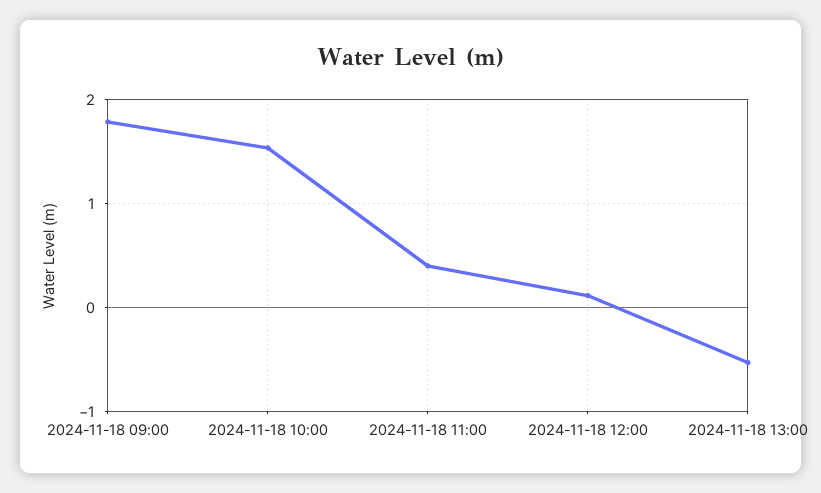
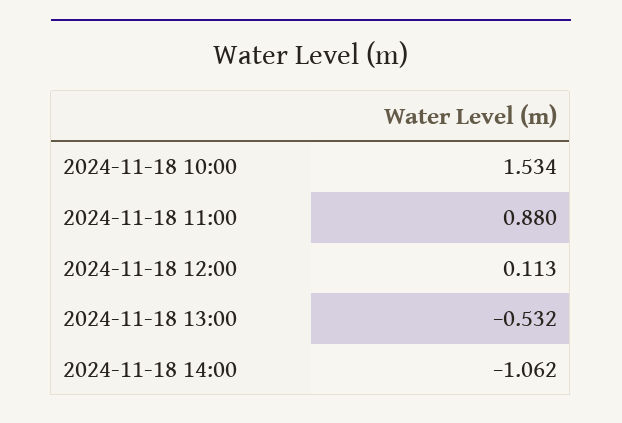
2024-11-18 09:00: 1.8 -> none
2024-11-18 11:00: 0.4 -> 0.88
2024-11-18 14:00: none -> -1.062

